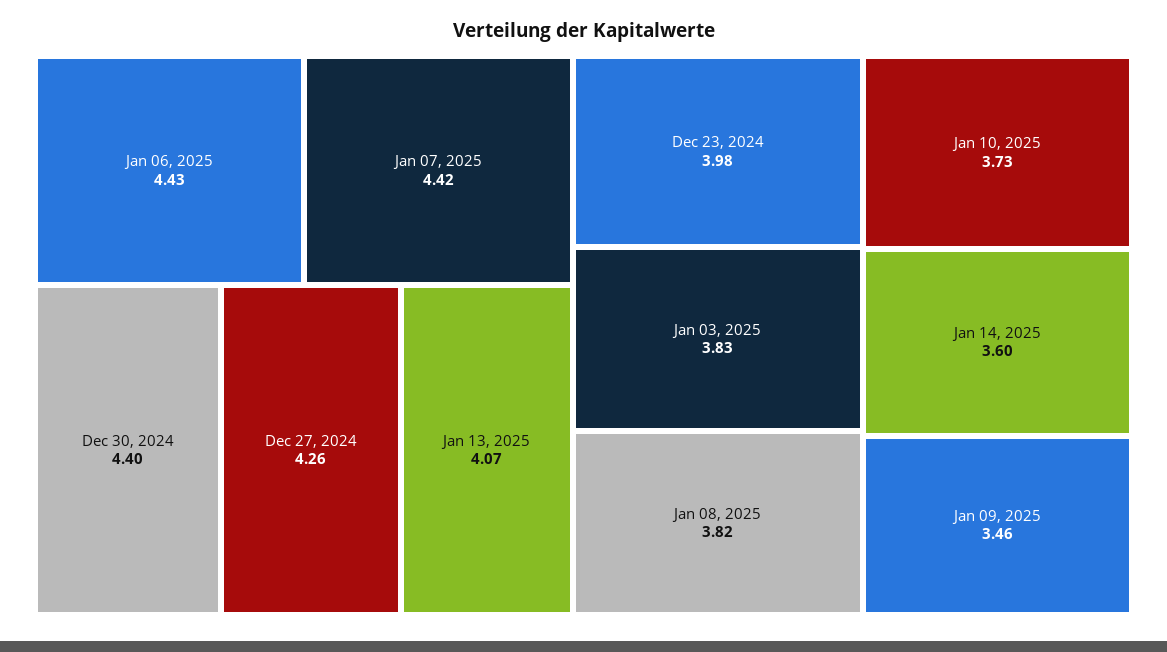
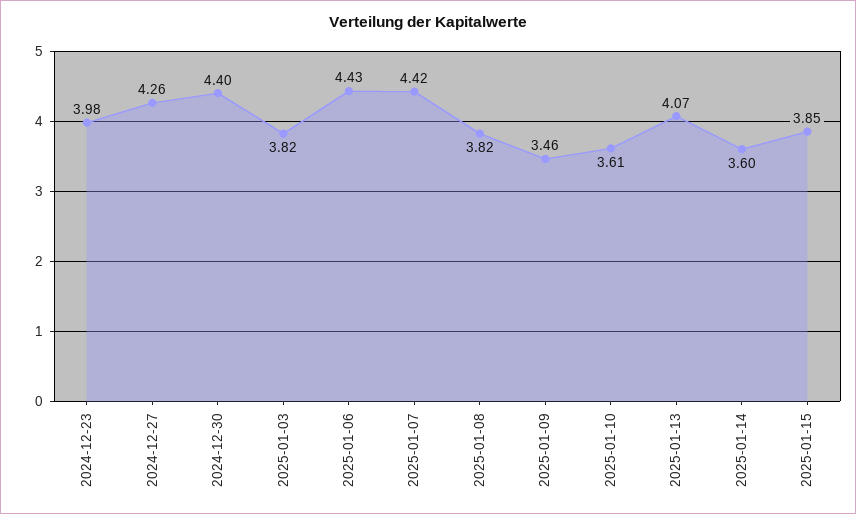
Jan 03, 2025: 3.83 -> 3.82
Jan 10, 2025: 3.73 -> 3.61
2025-01-15: none -> 3.85

